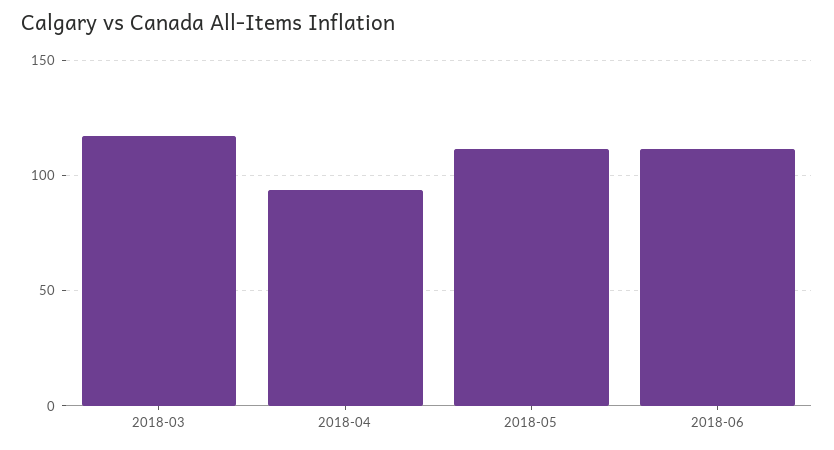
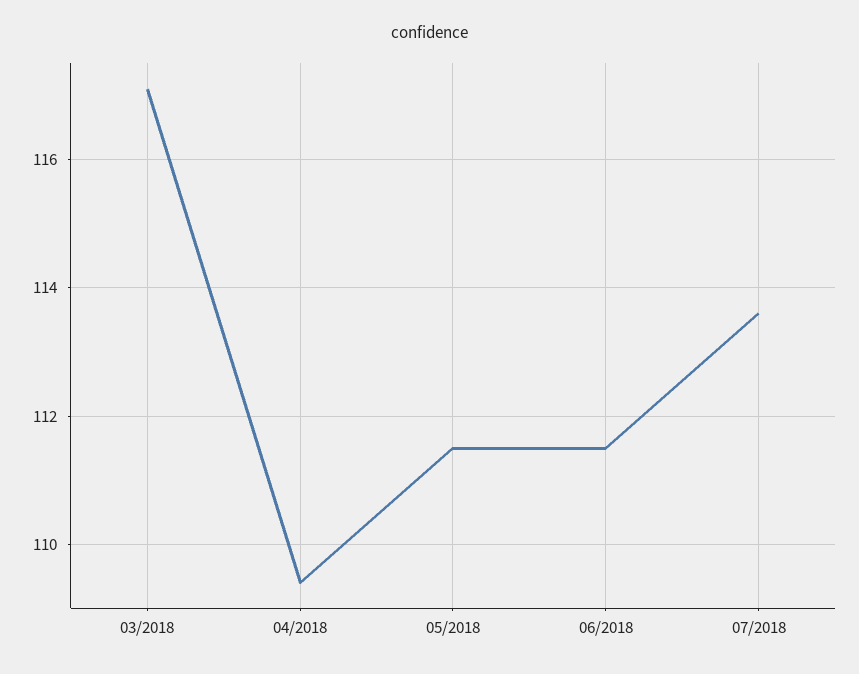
2018-04: 95 -> 109.5
07/2018: none -> 113.5

